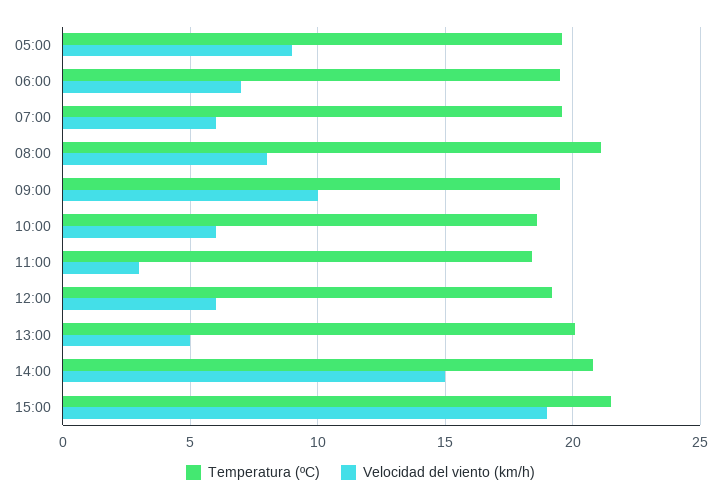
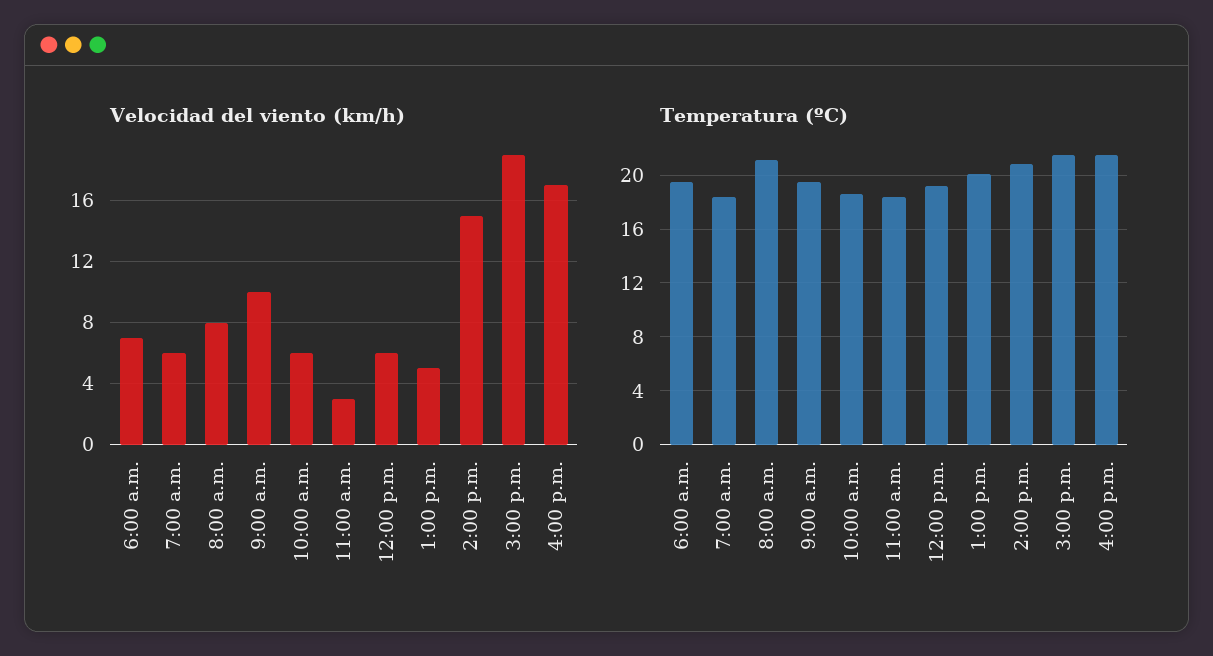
Temperatura (ºC), 05:00: 19.5 -> none
Velocidad del viento (km/h), 05:00: 9 -> none
Temperatura (ºC), 07:00: 19.5 -> 18.5
Velocidad del viento (km/h), 4:00 p.m.: none -> 17
Temperatura (ºC), 4:00 p.m.: none -> 21.5

